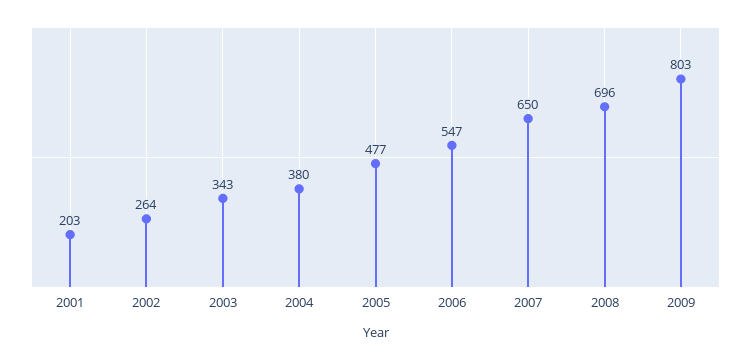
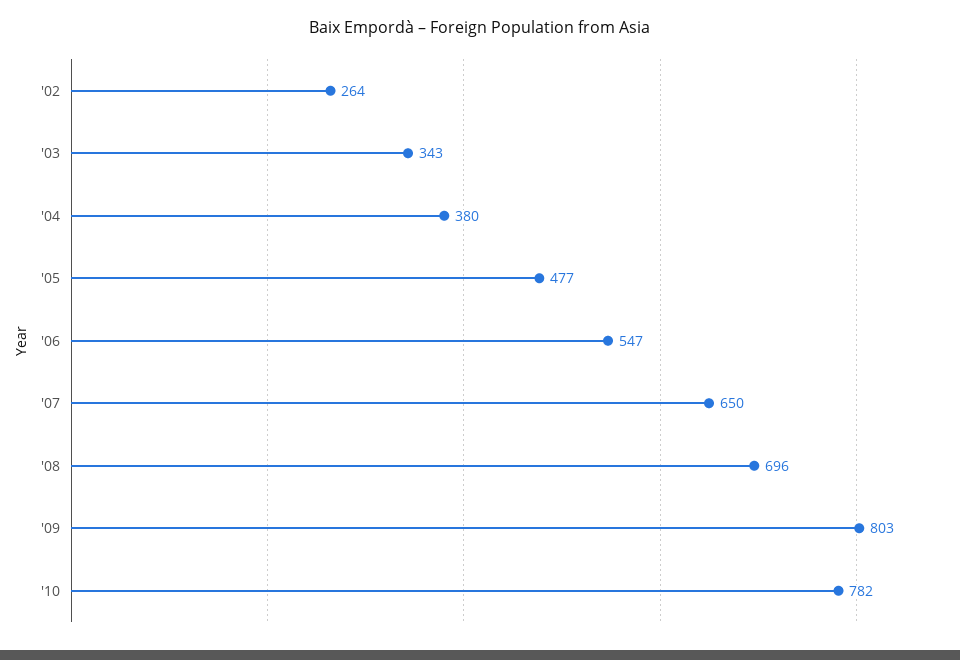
2001: 203 -> none
'10: none -> 782

